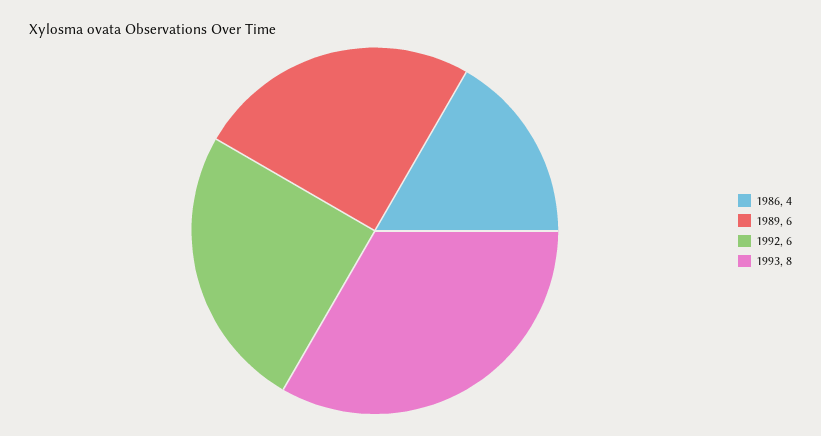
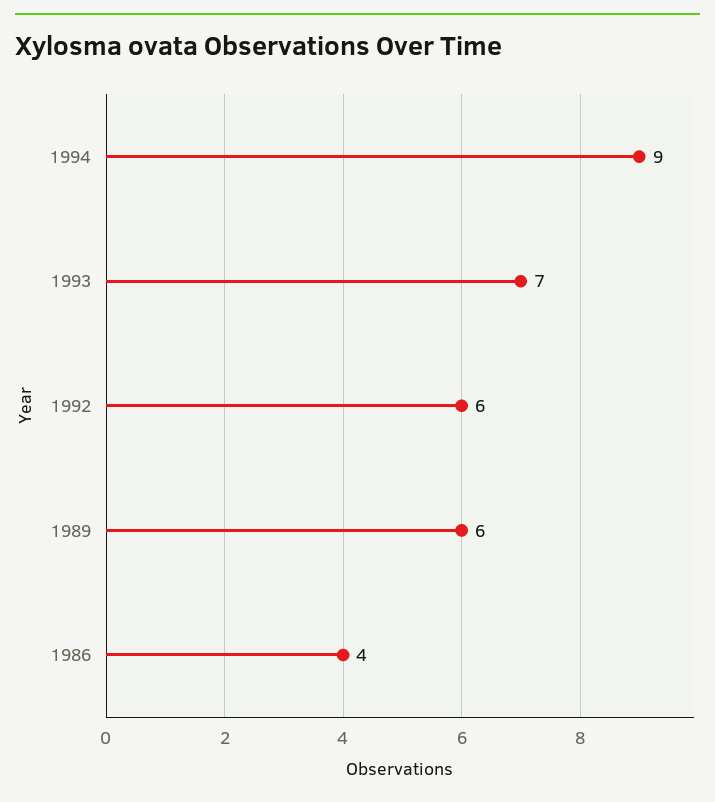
1993: 8 -> 7
1994: none -> 9

